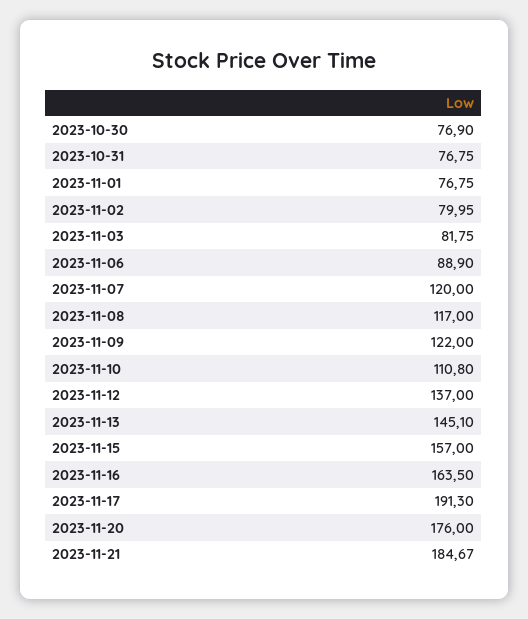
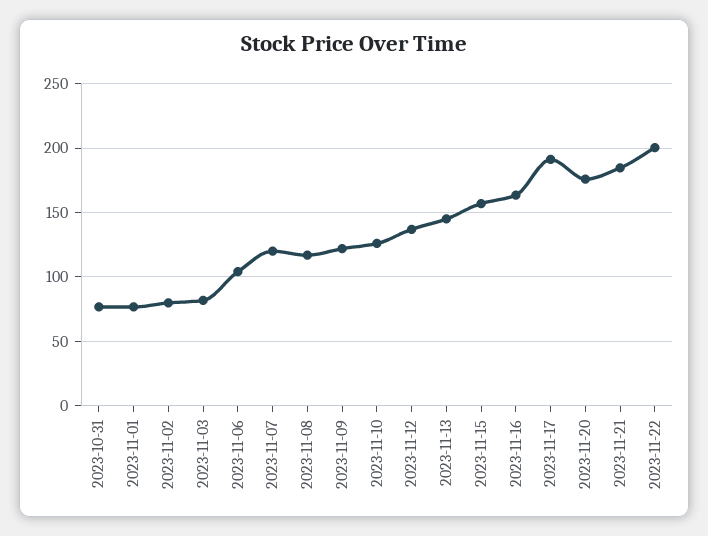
2023-10-30: 76.9 -> none
2023-11-06: 88.9 -> 105
2023-11-10: 110.8 -> 125
2023-11-22: none -> 200

